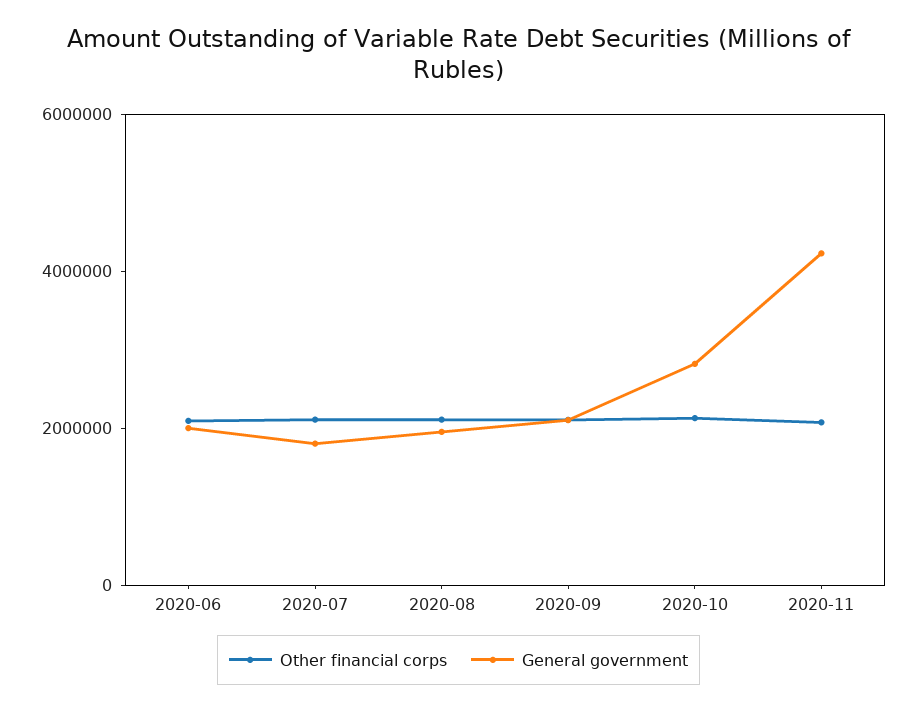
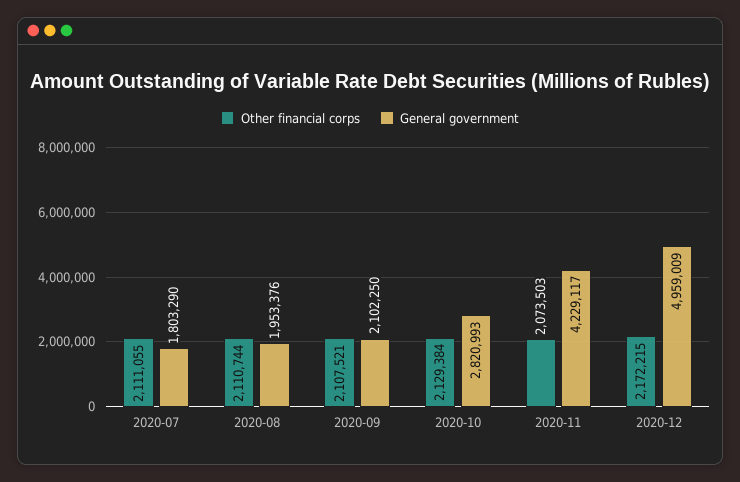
Other financial corps, 2020-06: 2000000 -> none
General government, 2020-06: 2000000 -> none
Other financial corps, 2020-12: none -> 2172215
General government, 2020-12: none -> 4959009

